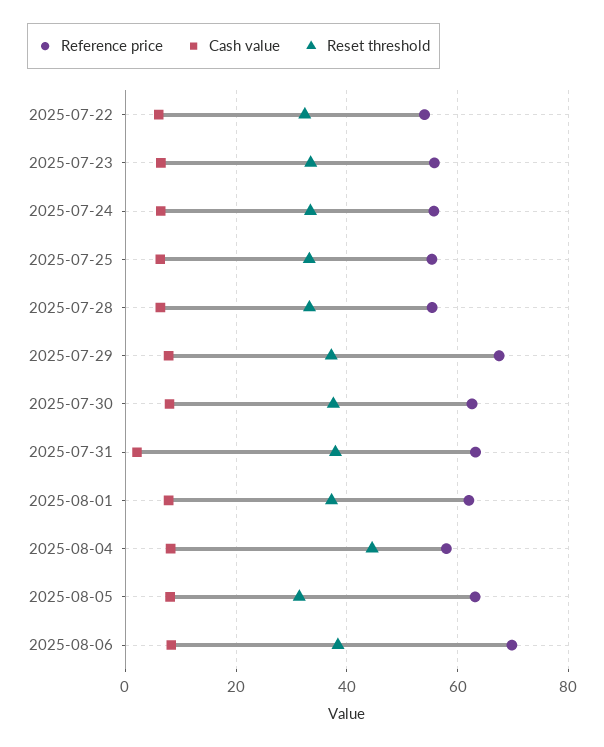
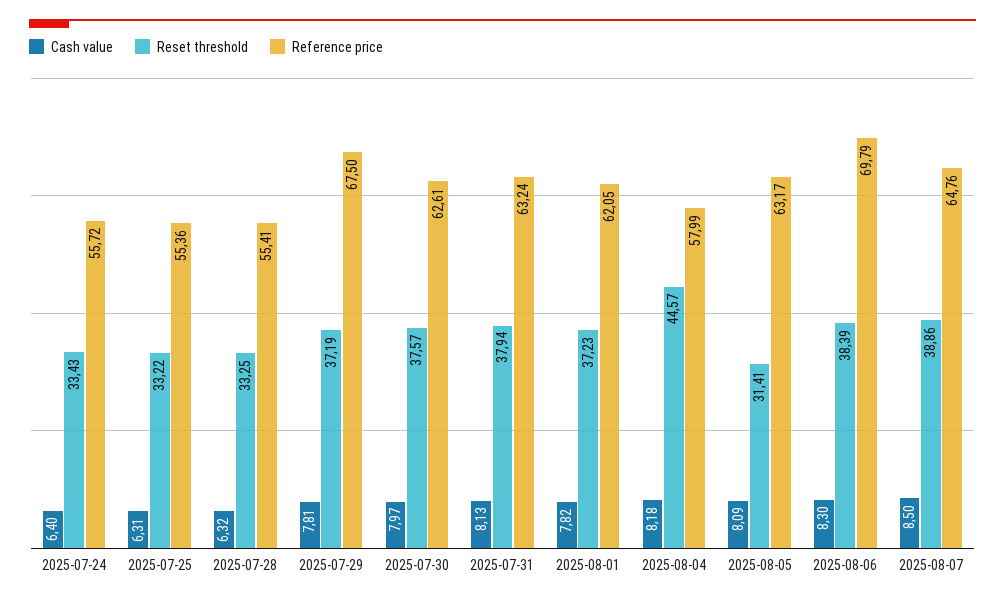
Reference price, 2025-07-22: 54 -> none
Cash value, 2025-07-22: 6 -> none
Reset threshold, 2025-07-22: 32 -> none
Reference price, 2025-07-23: 56 -> none
Cash value, 2025-07-23: 6 -> none
Reset threshold, 2025-07-23: 34 -> none
Cash value, 2025-07-31: 2 -> 8.13
Cash value, 2025-08-07: none -> 8.5
Reset threshold, 2025-08-07: none -> 38.86
Reference price, 2025-08-07: none -> 64.76

